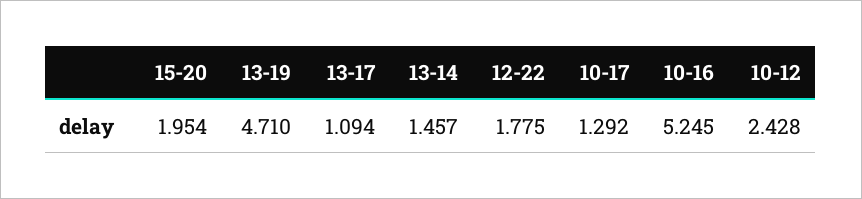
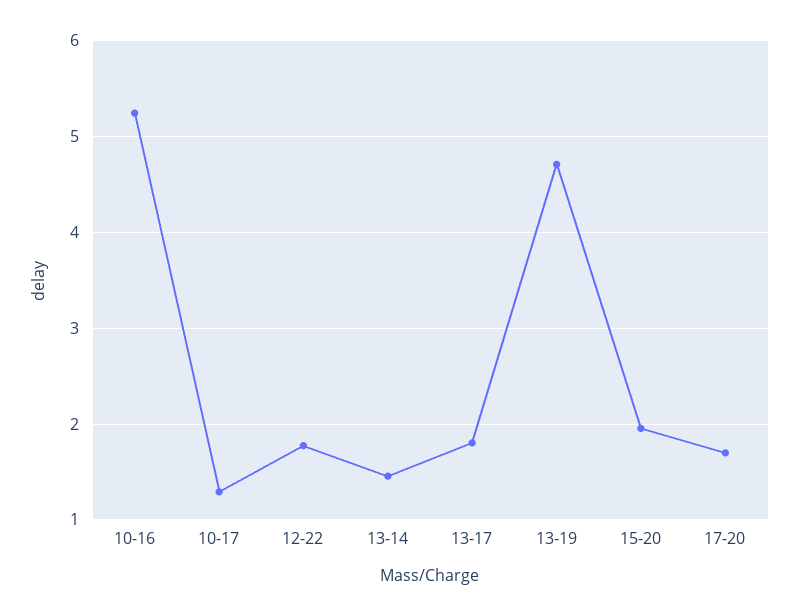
13-17: 1.094 -> 1.8
10-12: 2.428 -> none
17-20: none -> 1.7

